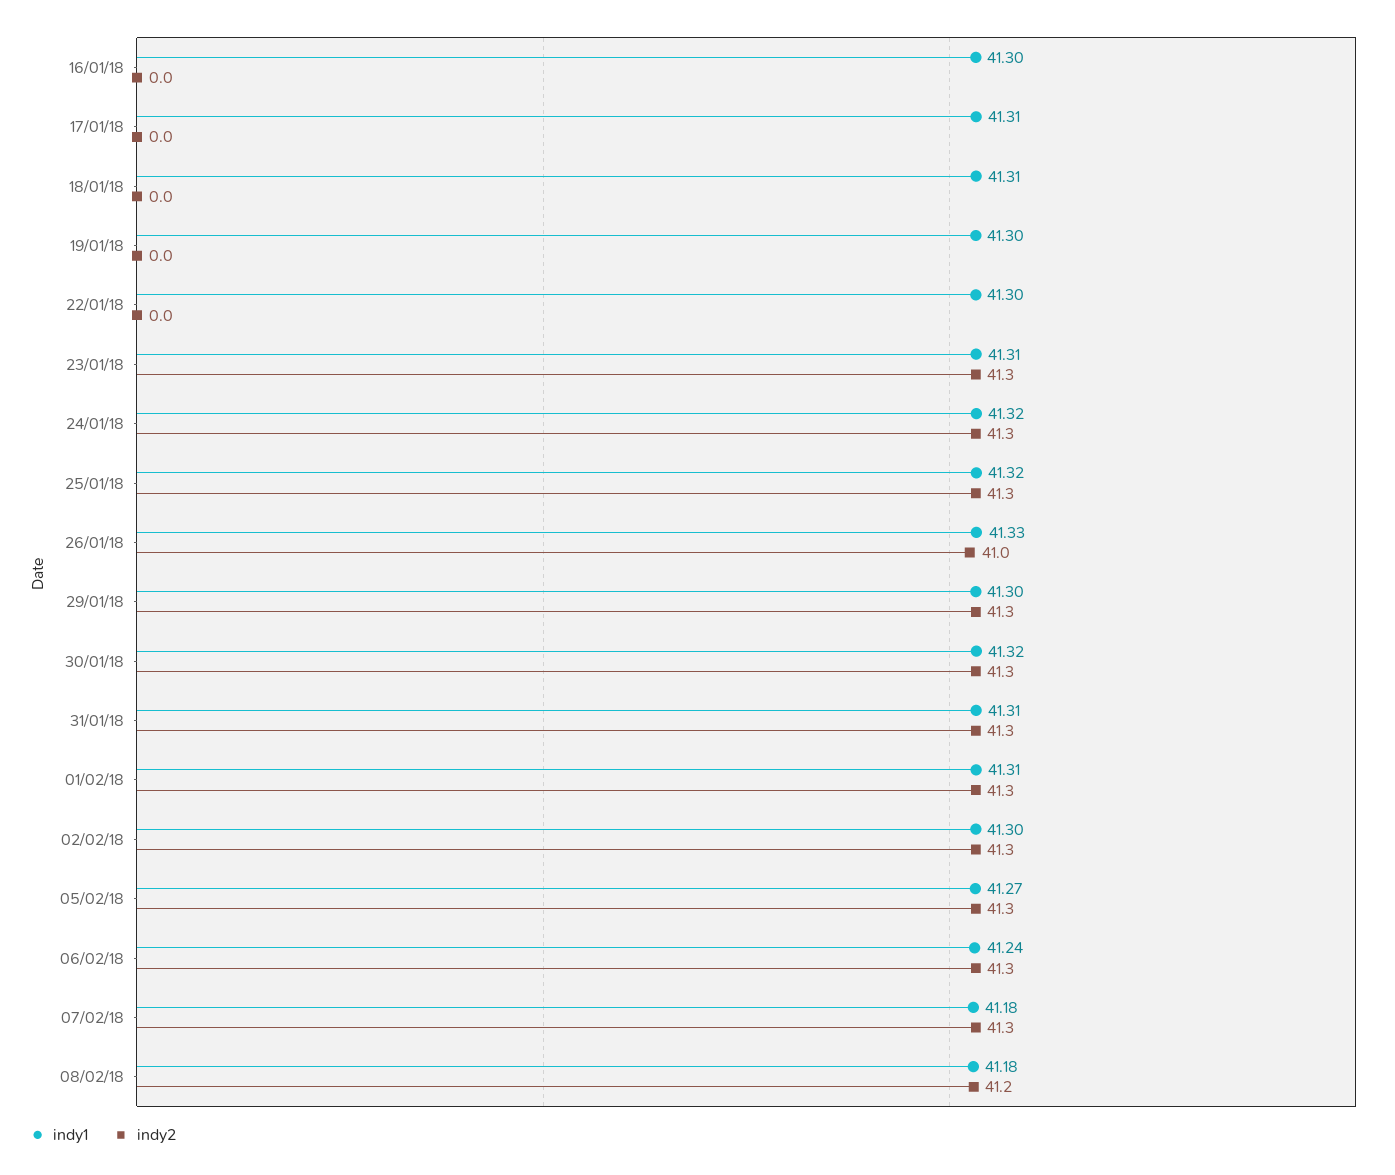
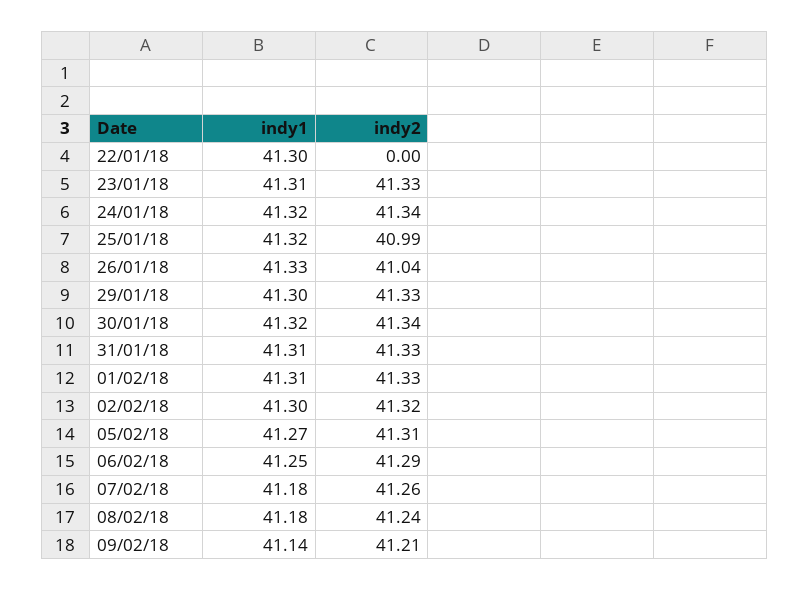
indy1, 16/01/18: 41.3 -> none
indy2, 16/01/18: 0 -> none
indy1, 17/01/18: 41.31 -> none
indy2, 17/01/18: 0 -> none
indy1, 18/01/18: 41.31 -> none
indy2, 18/01/18: 0 -> none
indy1, 19/01/18: 41.3 -> none
indy2, 19/01/18: 0 -> none
indy2, 25/01/18: 41.3 -> 40.99
indy1, 06/02/18: 41.24 -> 41.25
indy1, 09/02/18: none -> 41.14
indy2, 09/02/18: none -> 41.21

